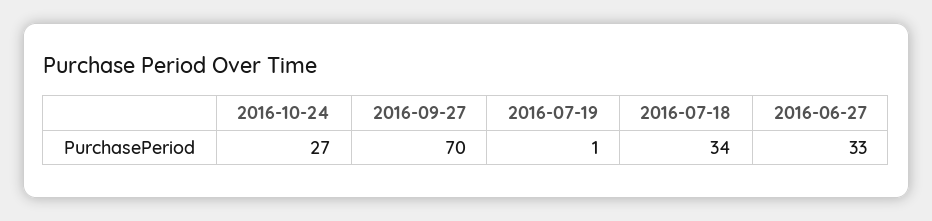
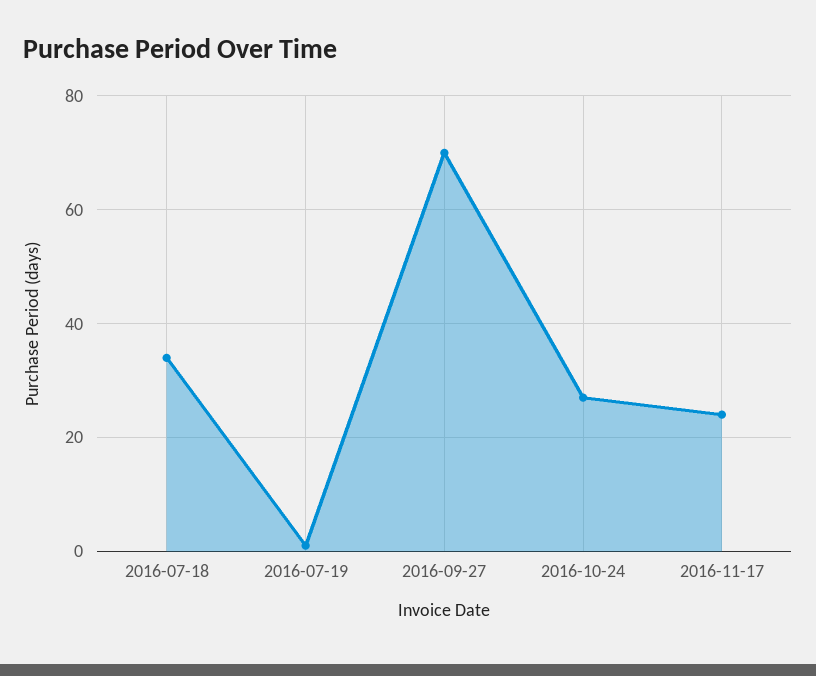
2016-06-27: 33 -> none
2016-11-17: none -> 25

